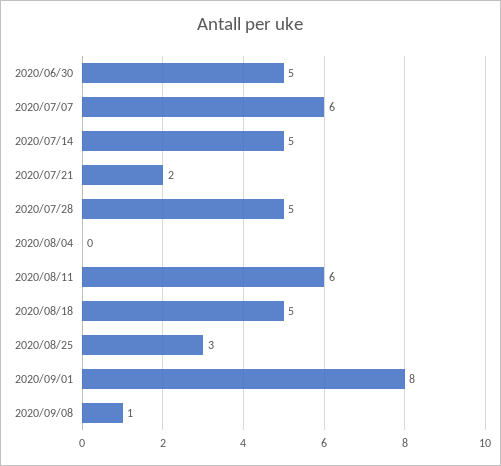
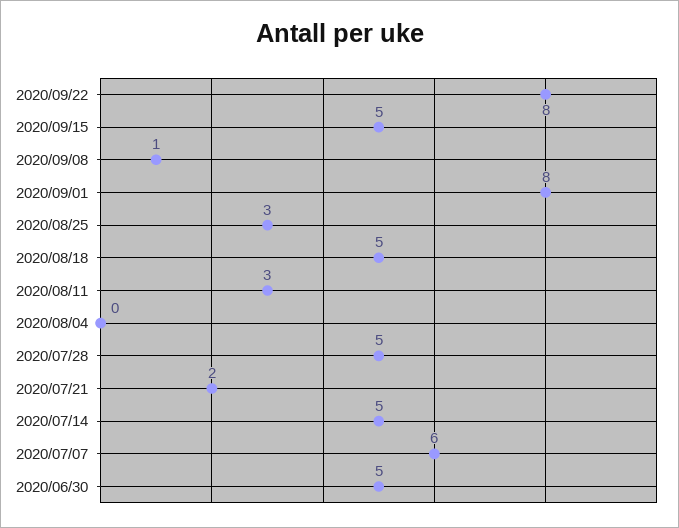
2020/08/11: 6 -> 3
2020/09/22: none -> 8
2020/09/15: none -> 5

